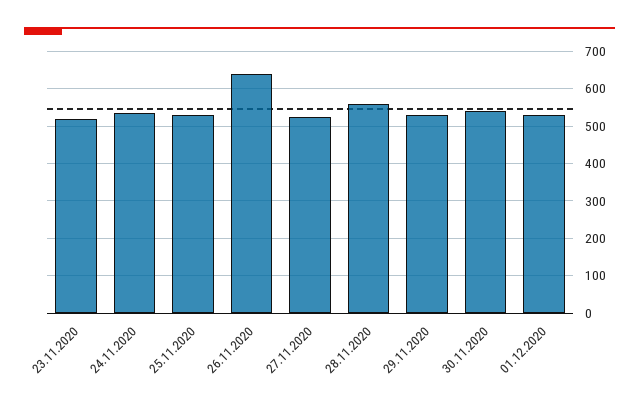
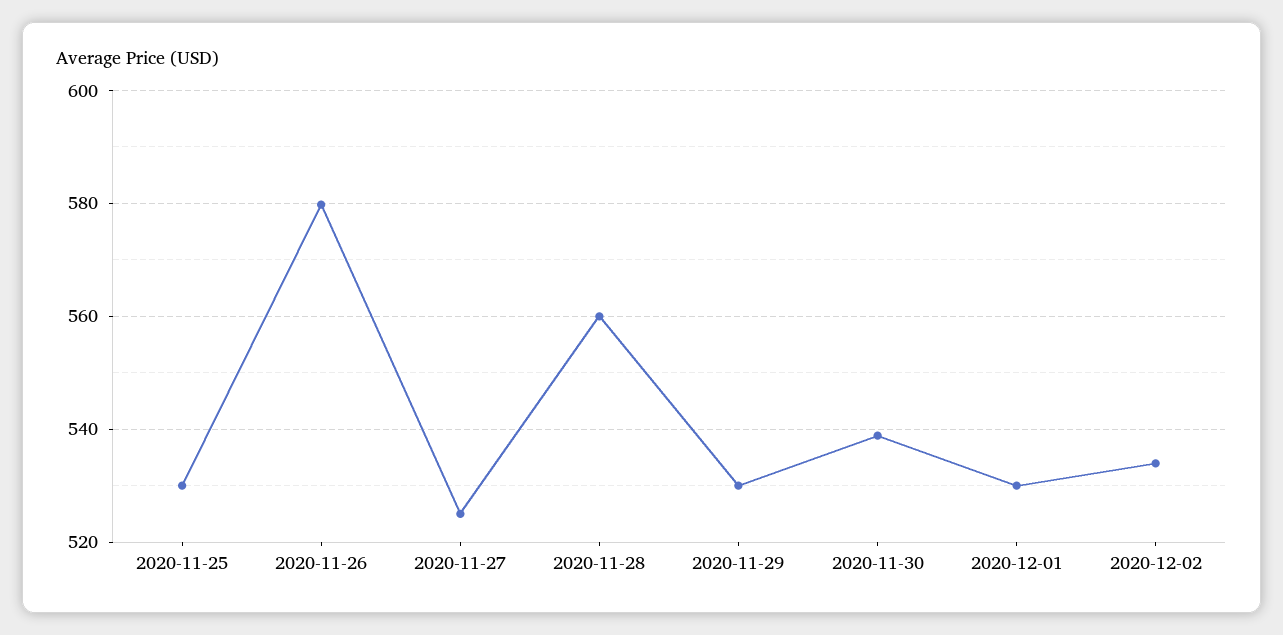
23.11.2020: 520 -> none
24.11.2020: 540 -> none
26.11.2020: 640 -> 580
2020-12-02: none -> 534

